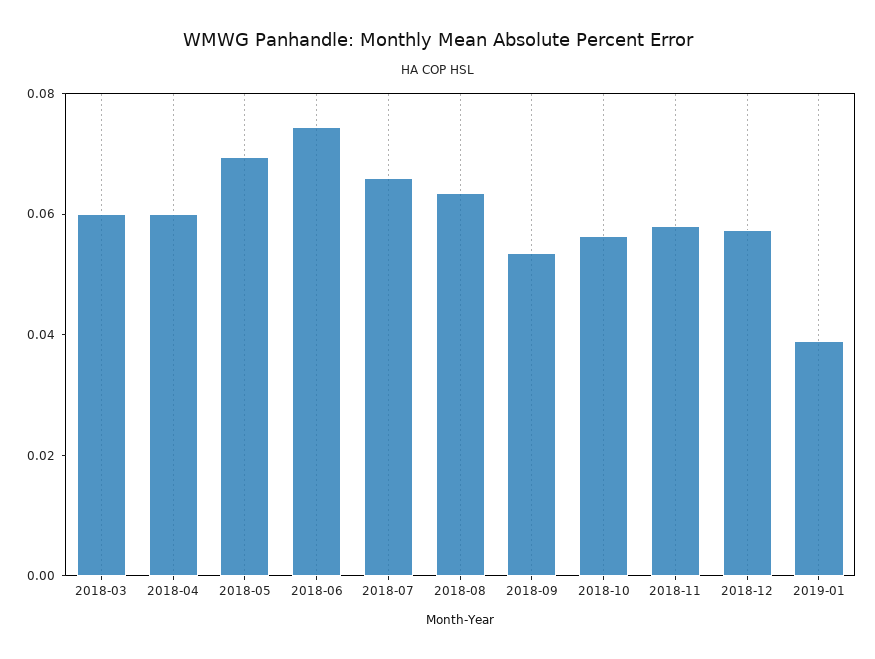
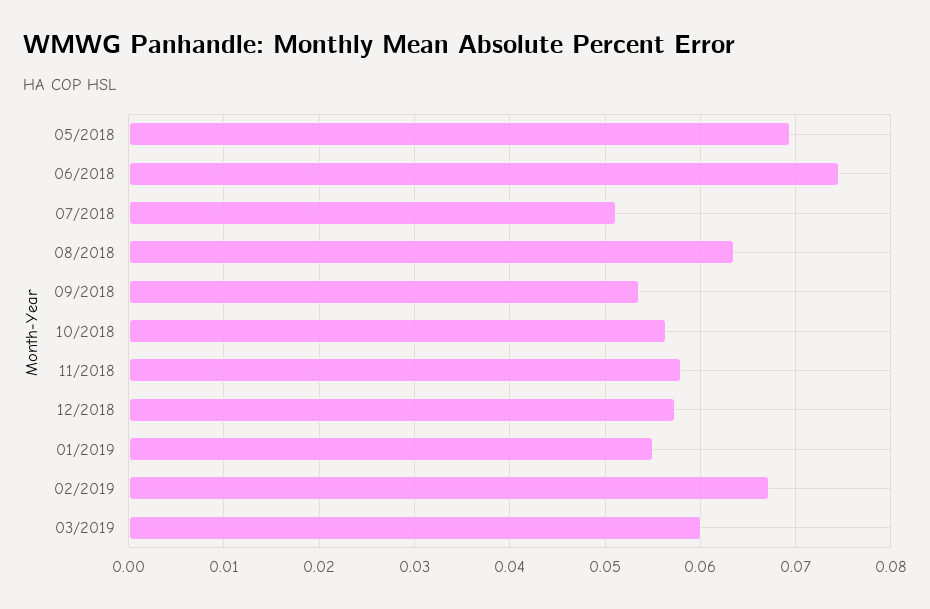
2018-03: 0.06 -> none
2018-04: 0.06 -> none
2018-07: 0.065 -> 0.051
2019-01: 0.04 -> 0.055
02/2019: none -> 0.067
03/2019: none -> 0.06

